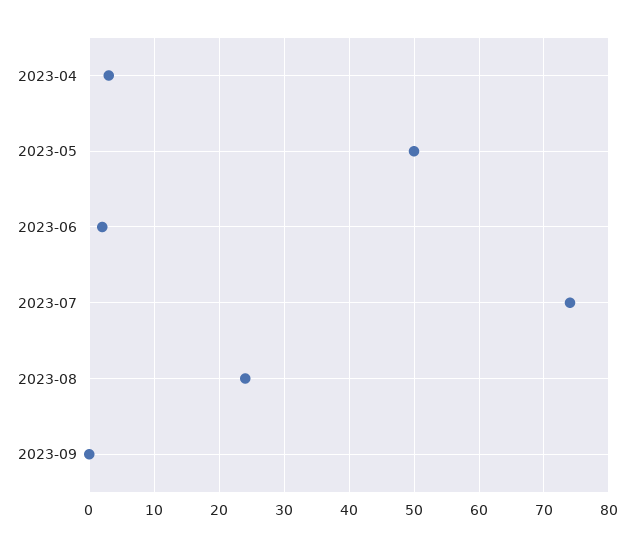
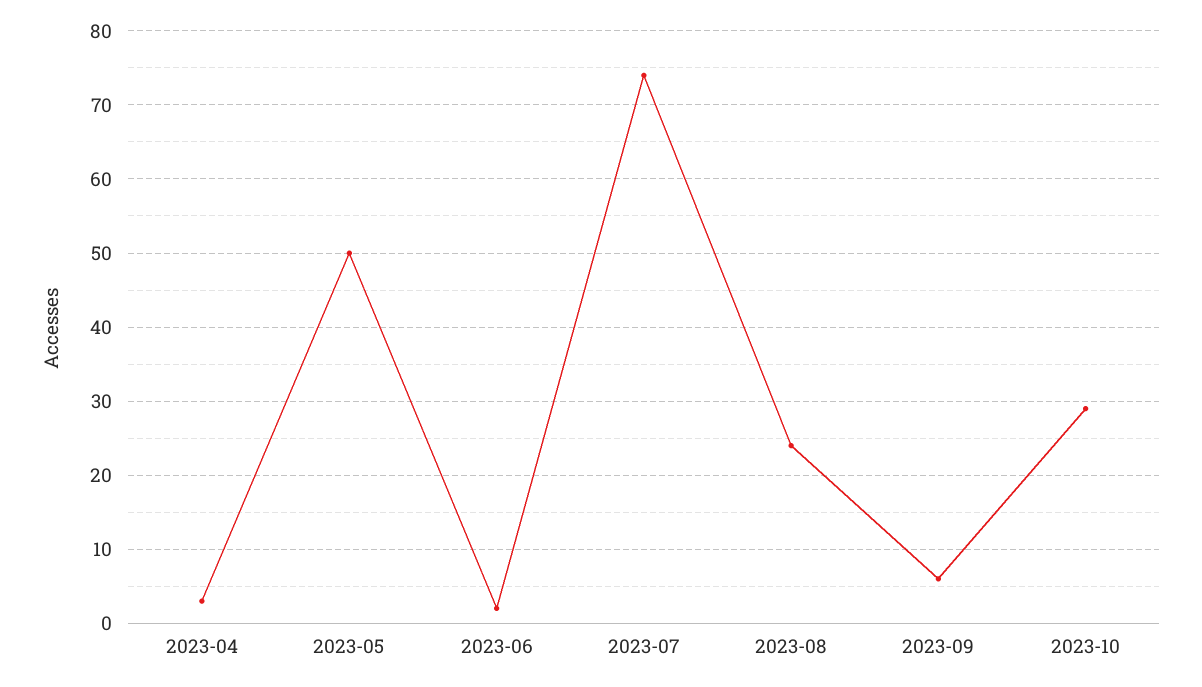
2023-09: 0 -> 6
2023-10: none -> 29

